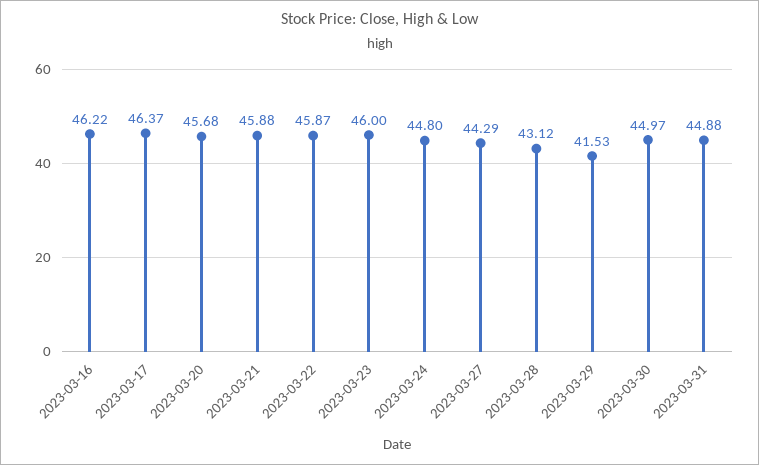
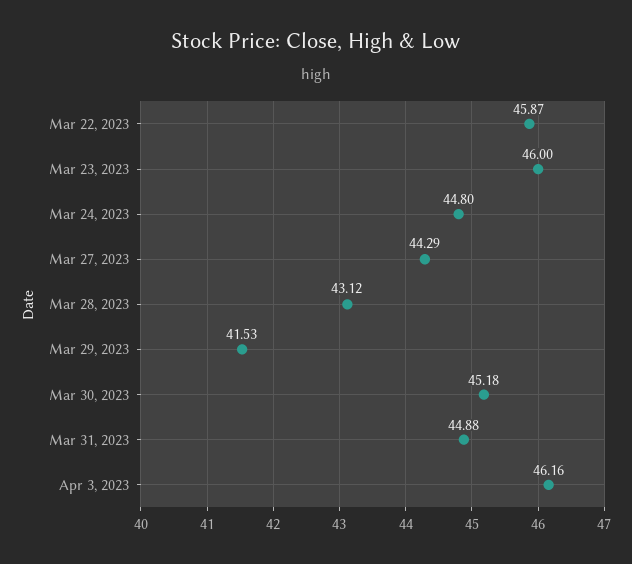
2023-03-16: 46.22 -> none
2023-03-17: 46.37 -> none
2023-03-20: 45.68 -> none
2023-03-21: 45.88 -> none
2023-03-30: 44.97 -> 45.18
Apr 3, 2023: none -> 46.16

